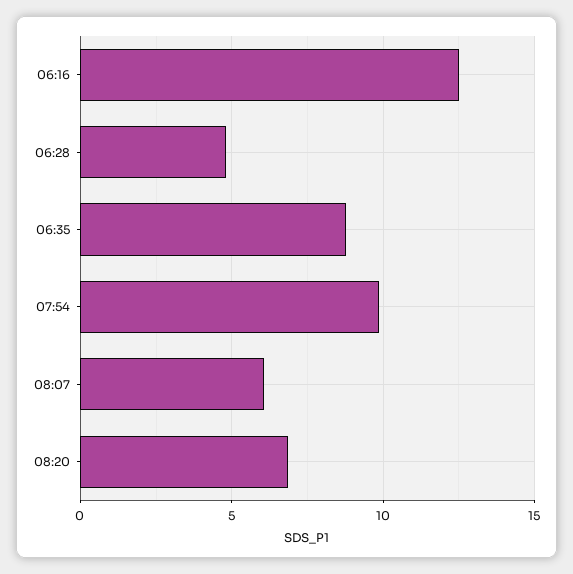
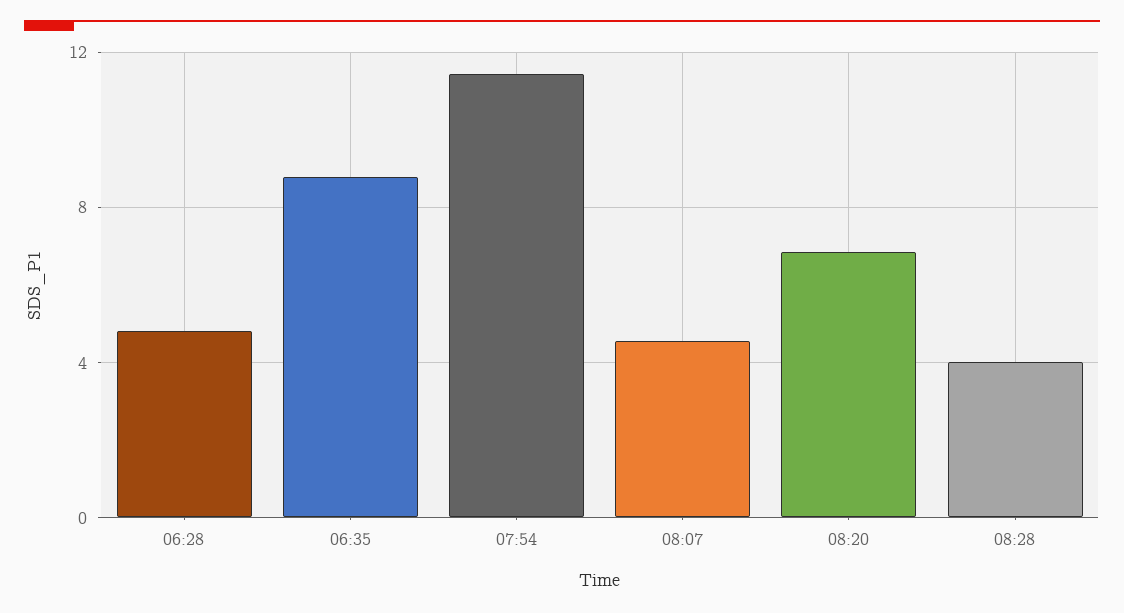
06:16: 12.5 -> none
07:54: 10 -> 11.5
08:07: 6 -> 4.5
08:28: none -> 4

